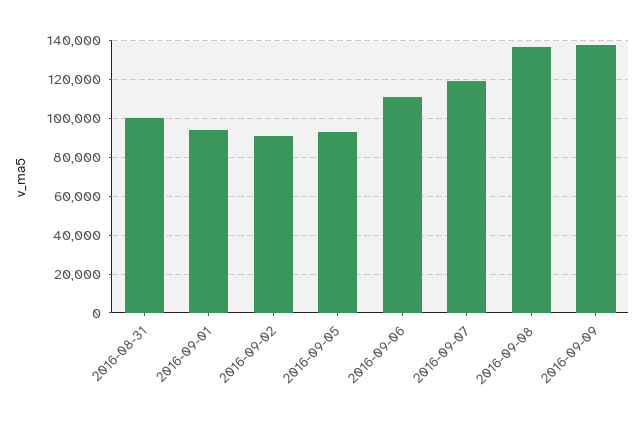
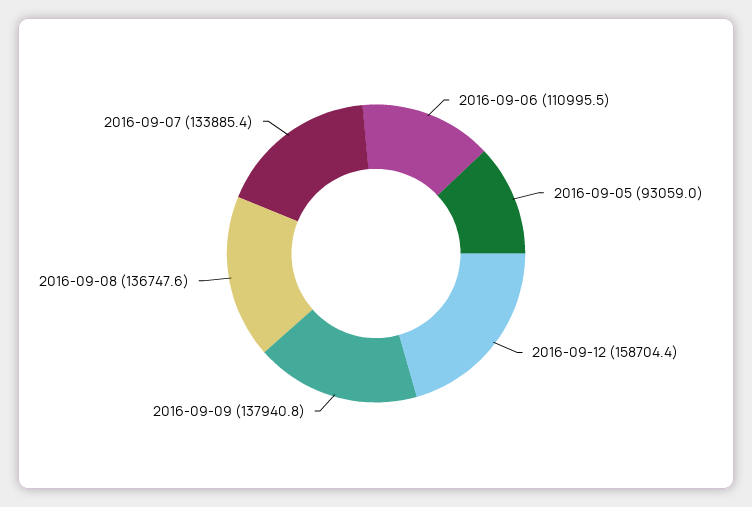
2016-08-31: 100000 -> none
2016-09-01: 95000 -> none
2016-09-02: 90000 -> none
2016-09-07: 120000 -> 133885.4
2016-09-12: none -> 158704.4

